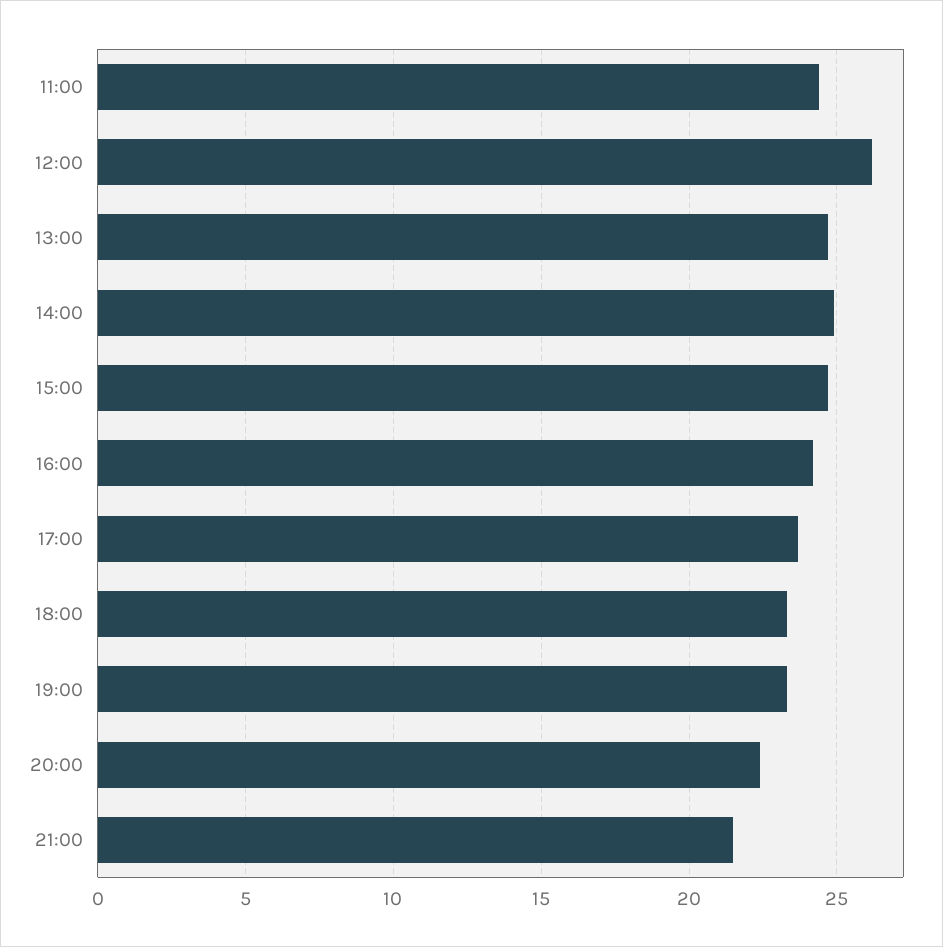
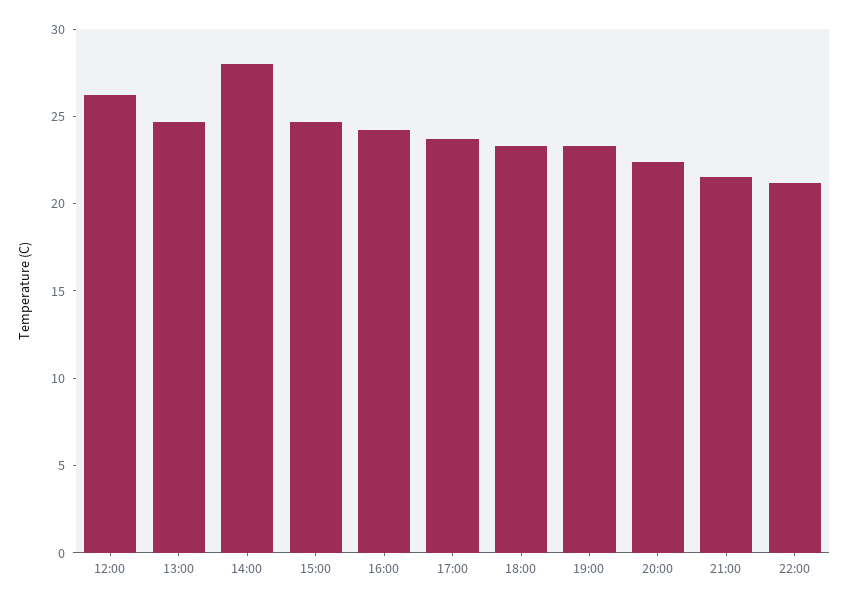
11:00: 24.5 -> none
14:00: 25 -> 28
22:00: none -> 21

